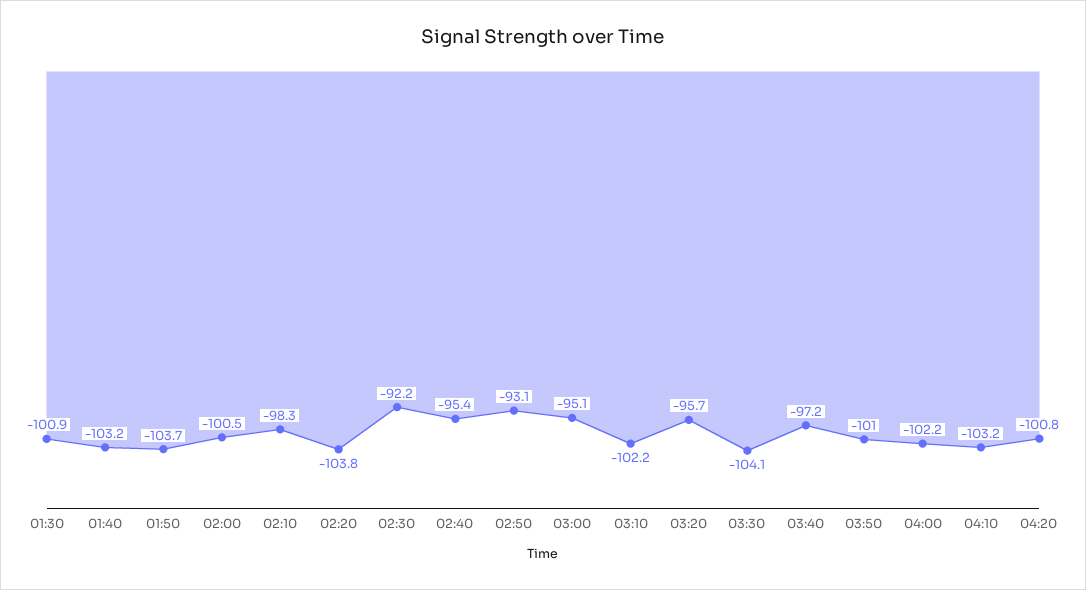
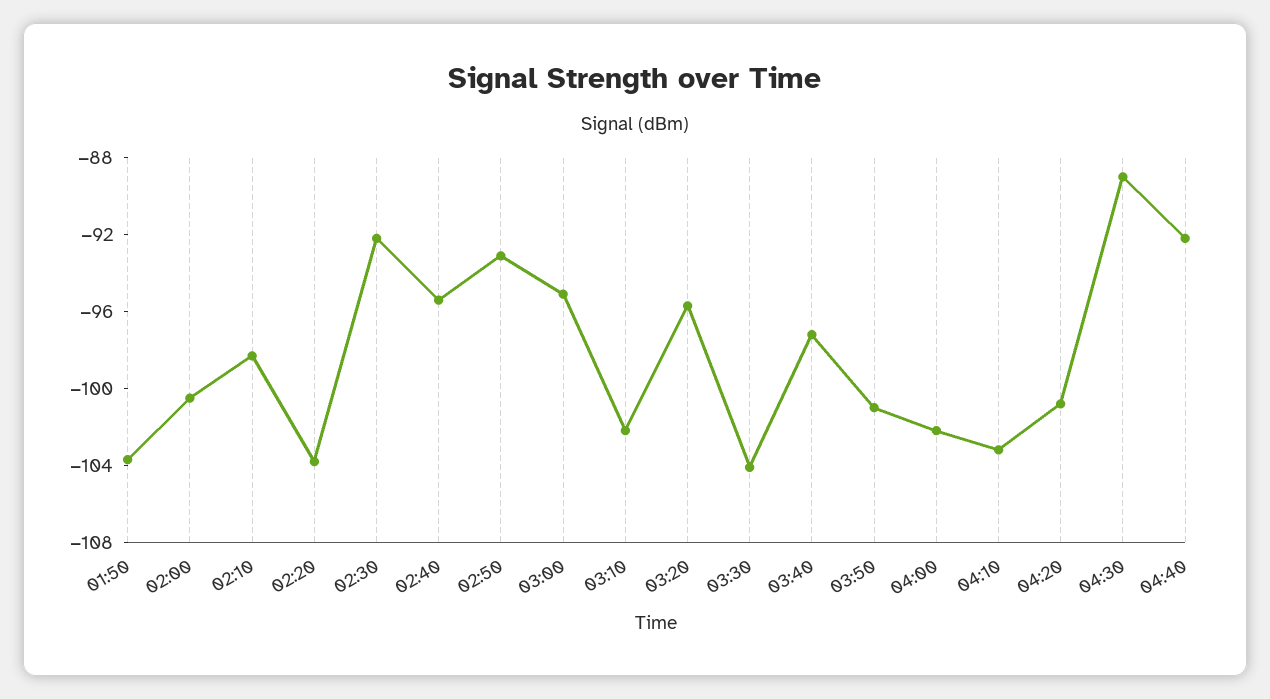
01:30: -100.9 -> none
01:40: -103.2 -> none
04:30: none -> -89
04:40: none -> -92

